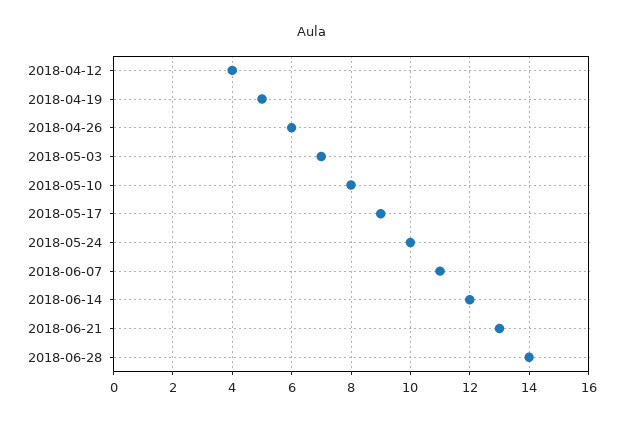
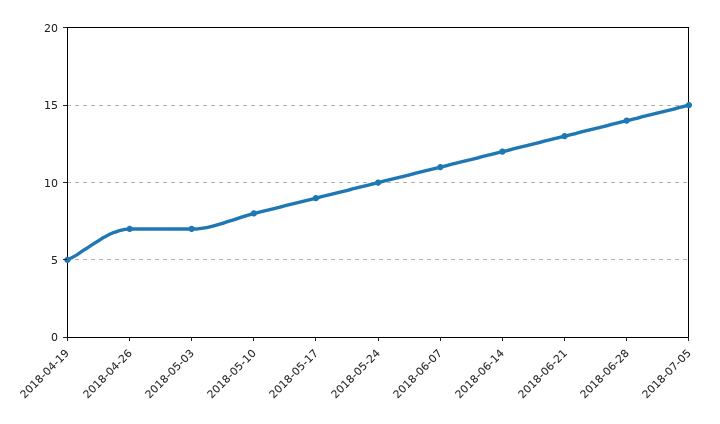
2018-04-12: 4 -> none
2018-04-26: 6 -> 7
2018-07-05: none -> 15

